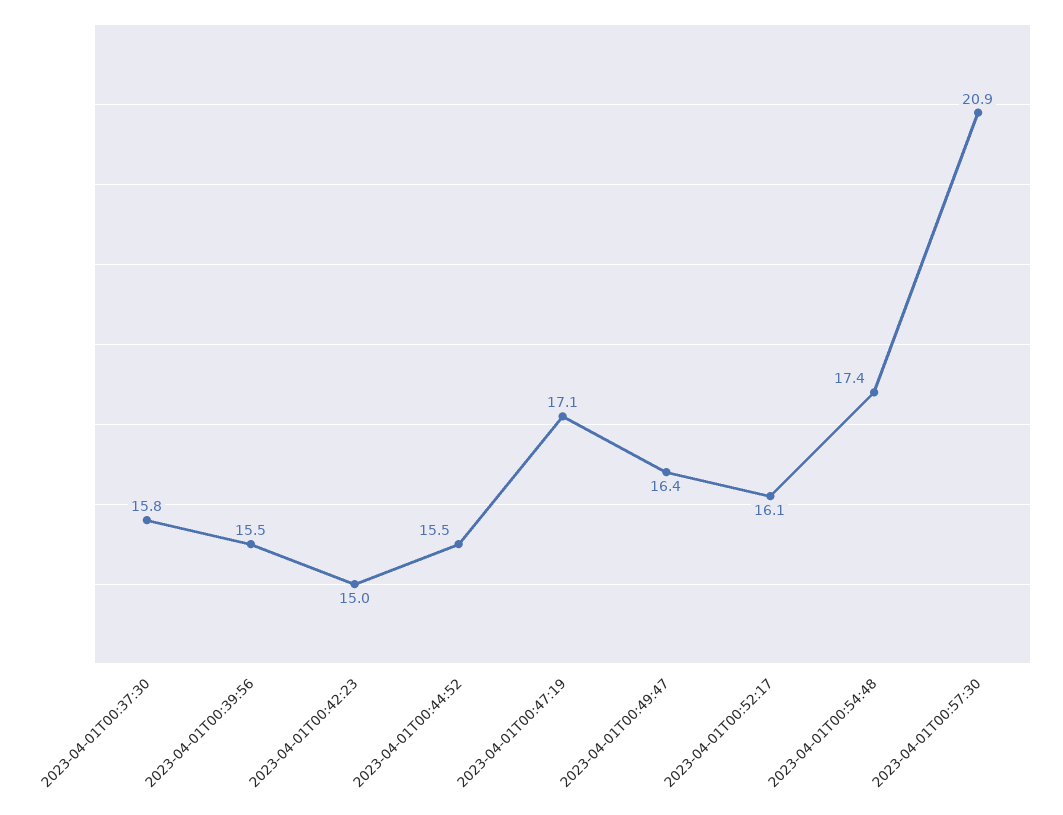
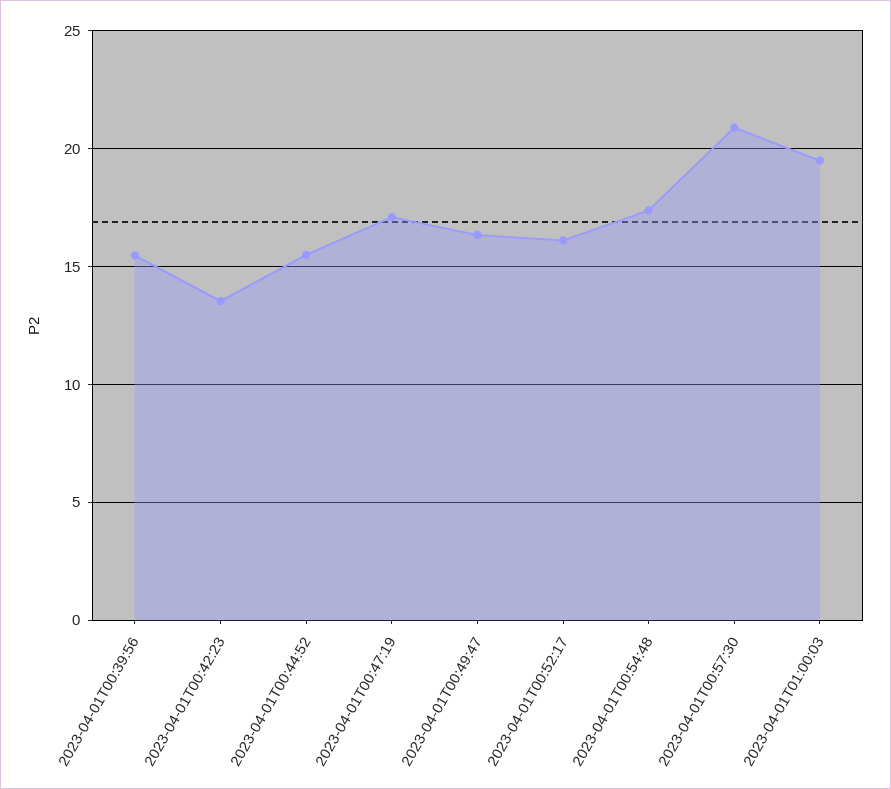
2023-04-01T00:37:30: 15.8 -> none
2023-04-01T00:42:23: 15 -> 13.5
2023-04-01T01:00:03: none -> 19.5

